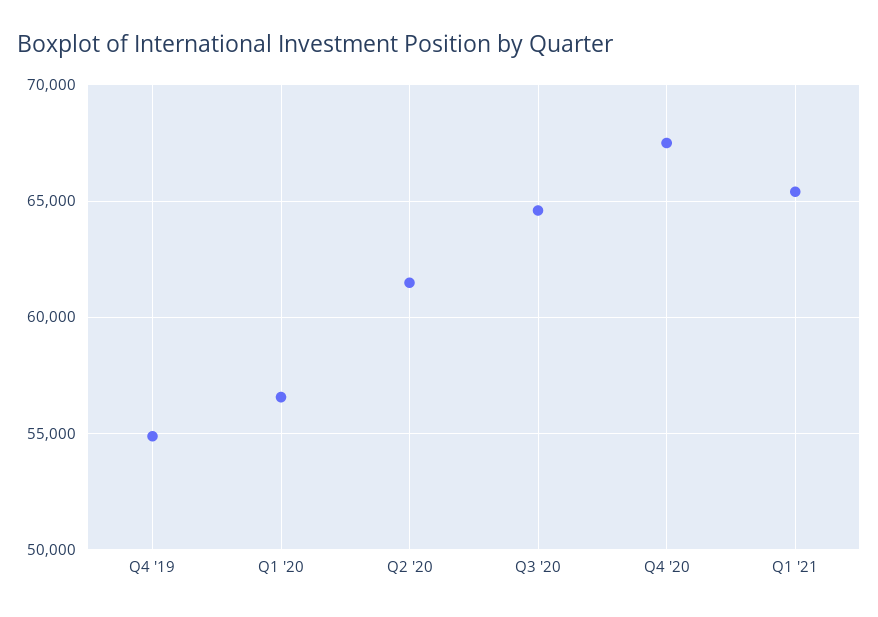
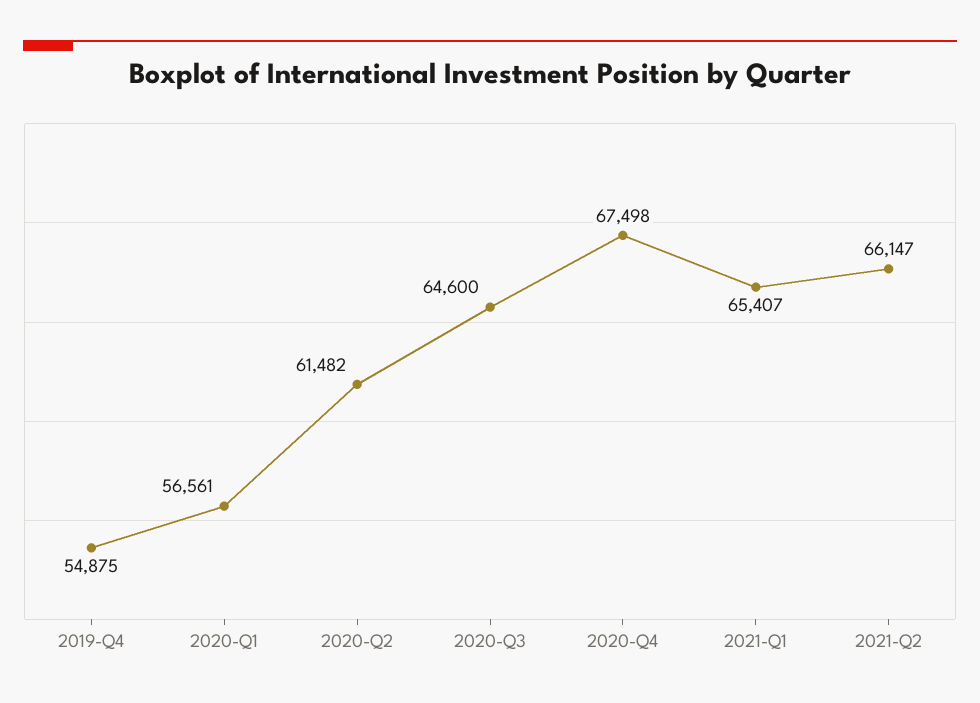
2021-Q2: none -> 66147

